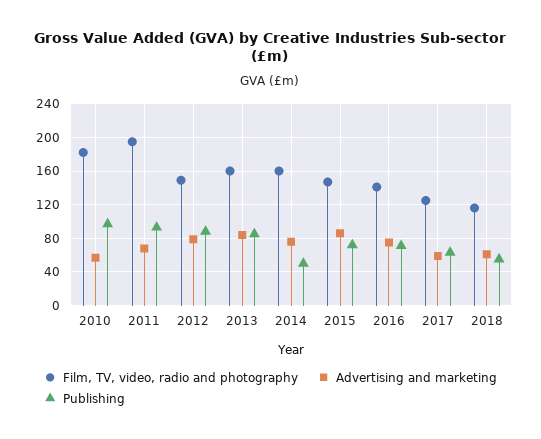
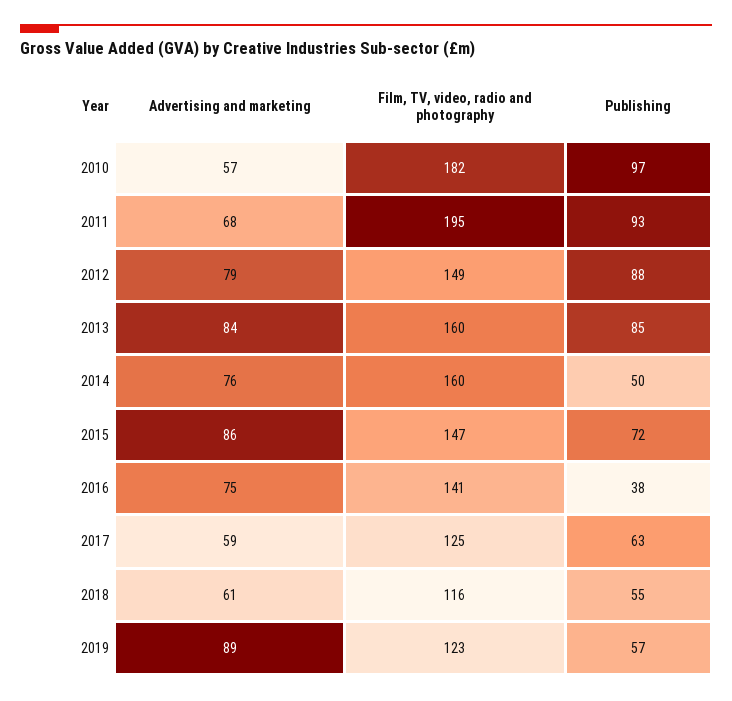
Publishing, 2016: 70 -> 38
Advertising and marketing, 2019: none -> 89
Film, TV, video, radio and photography, 2019: none -> 123
Publishing, 2019: none -> 57

